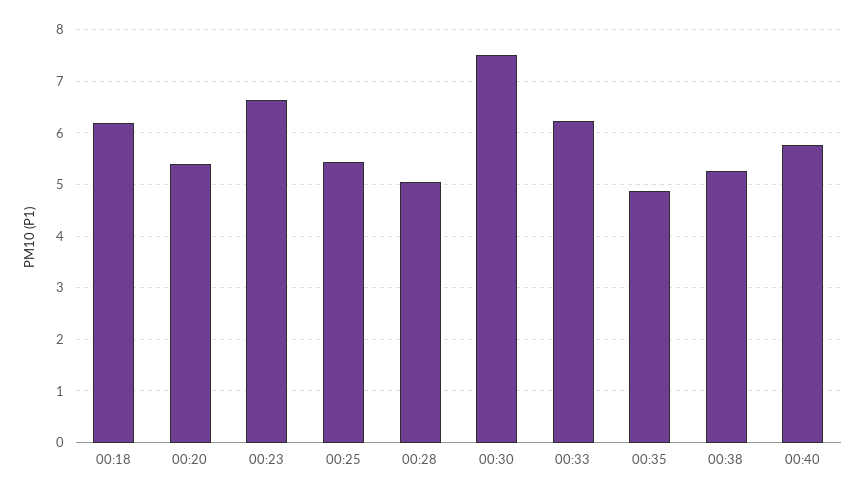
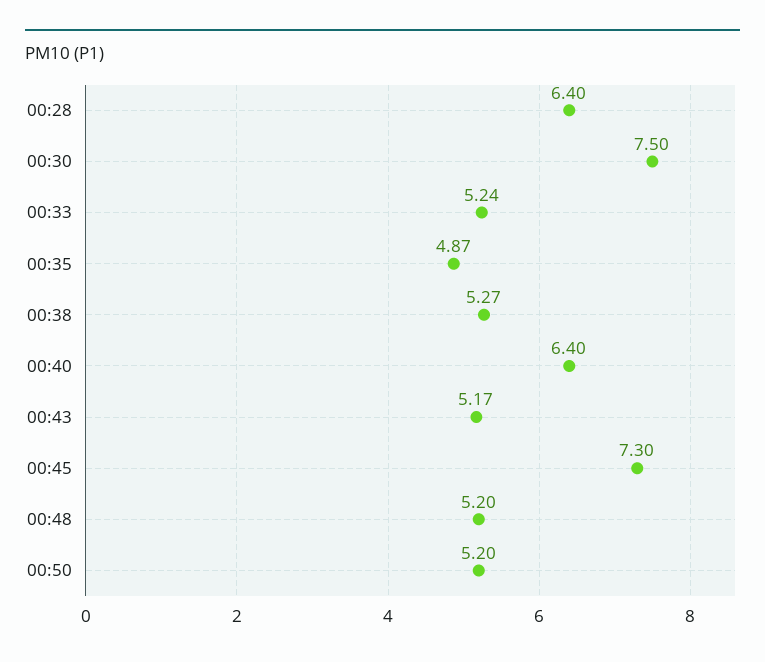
00:18: 6.2 -> none
00:20: 5.4 -> none
00:23: 6.6 -> none
00:25: 5.4 -> none
00:28: 5 -> 6.4
00:33: 6.2 -> 5.24
00:40: 5.8 -> 6.4
00:43: none -> 5.17
00:45: none -> 7.3
00:48: none -> 5.2
00:50: none -> 5.2

